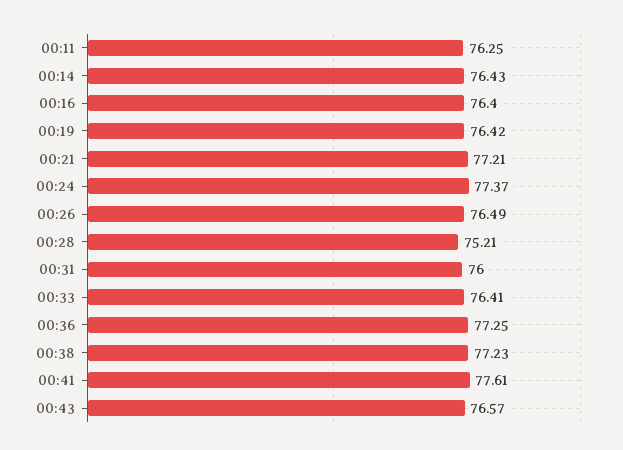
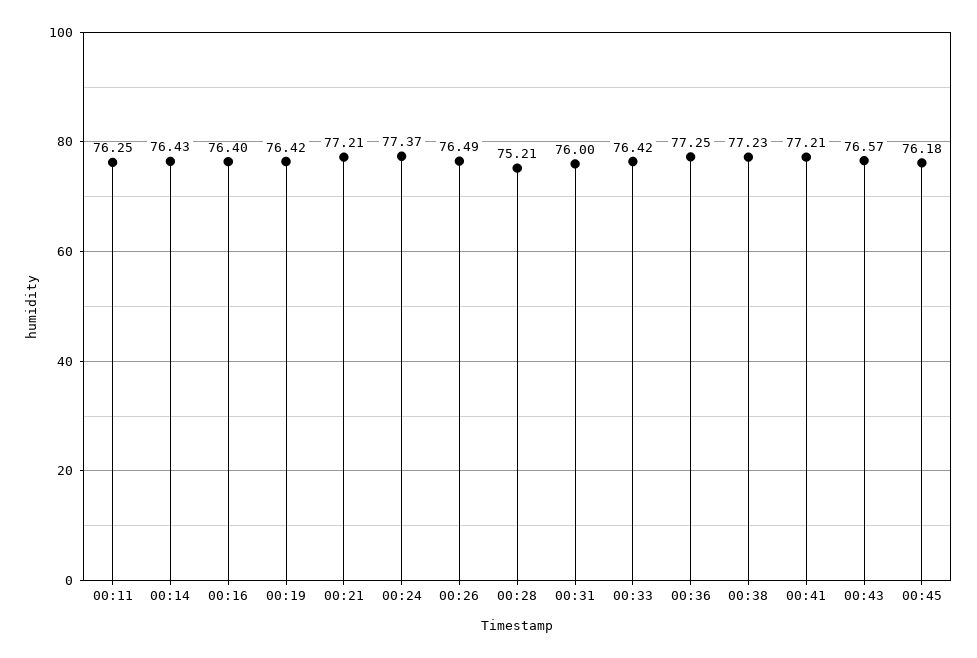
00:33: 76.41 -> 76.42
00:41: 77.61 -> 77.21
00:45: none -> 76.18

